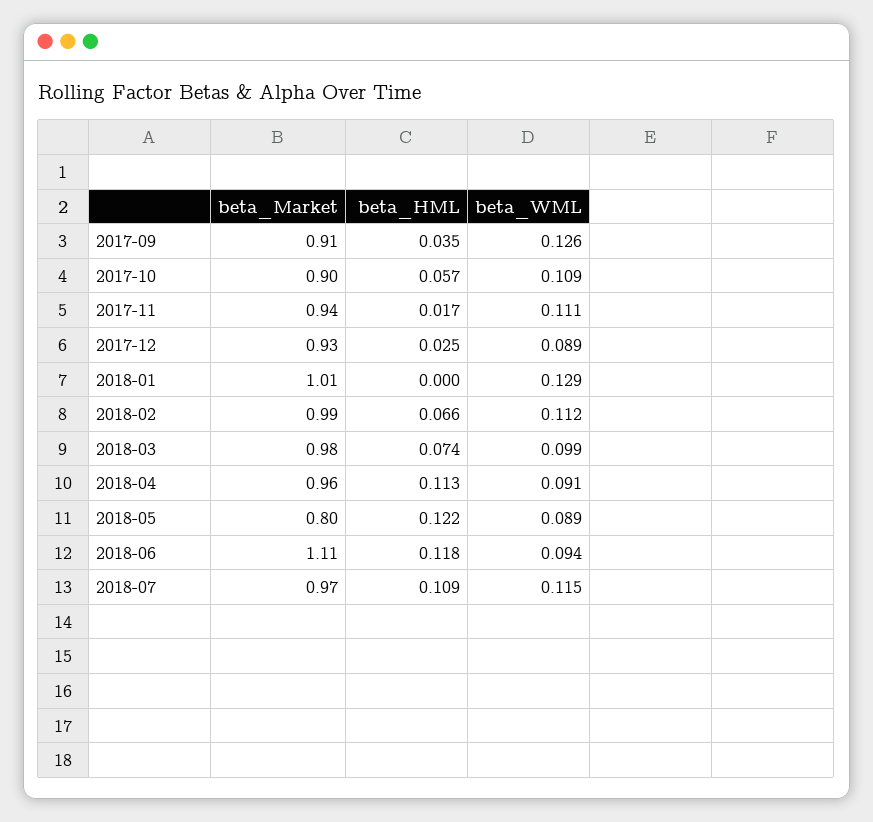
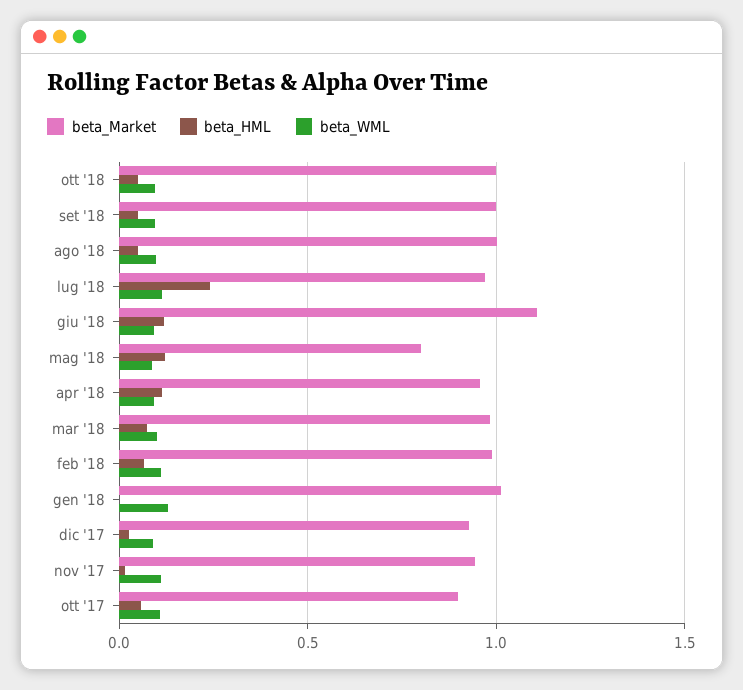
beta_Market, 2017-09: 0.91 -> none
beta_HML, 2017-09: 0.035 -> none
beta_WML, 2017-09: 0.126 -> none
beta_HML, 2018-07: 0.109 -> 0.25
beta_Market, ott '18: none -> 1
beta_HML, ott '18: none -> 0.05
beta_WML, ott '18: none -> 0.1
beta_Market, set '18: none -> 1
beta_HML, set '18: none -> 0.05
beta_WML, set '18: none -> 0.1
beta_Market, ago '18: none -> 1
beta_HML, ago '18: none -> 0.05
beta_WML, ago '18: none -> 0.1

